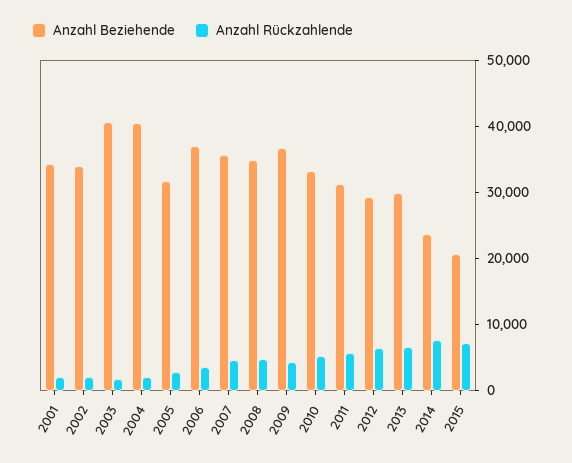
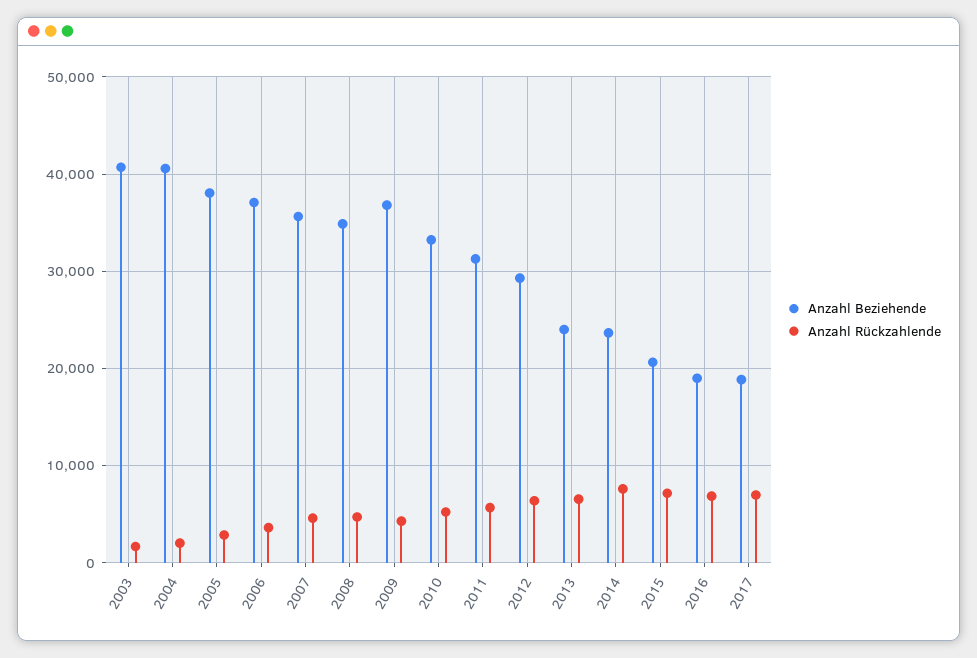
Anzahl Beziehende, 2001: 34000 -> none
Anzahl Rückzahlende, 2001: 2000 -> none
Anzahl Beziehende, 2002: 34000 -> none
Anzahl Rückzahlende, 2002: 2000 -> none
Anzahl Beziehende, 2005: 32000 -> 38000
Anzahl Beziehende, 2013: 30000 -> 24000
Anzahl Beziehende, 2016: none -> 19000
Anzahl Rückzahlende, 2016: none -> 7000
Anzahl Beziehende, 2017: none -> 19000
Anzahl Rückzahlende, 2017: none -> 7000

